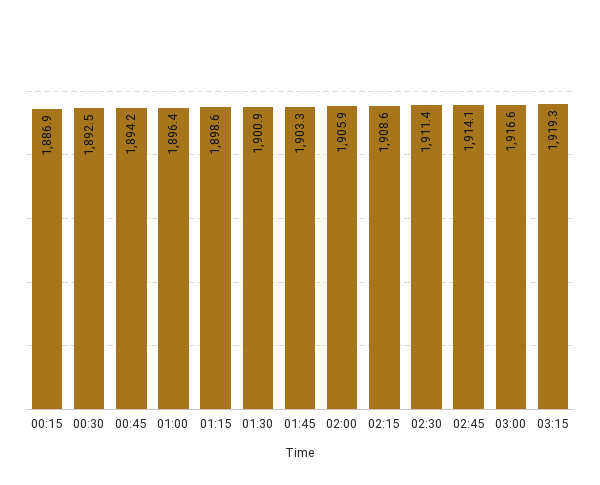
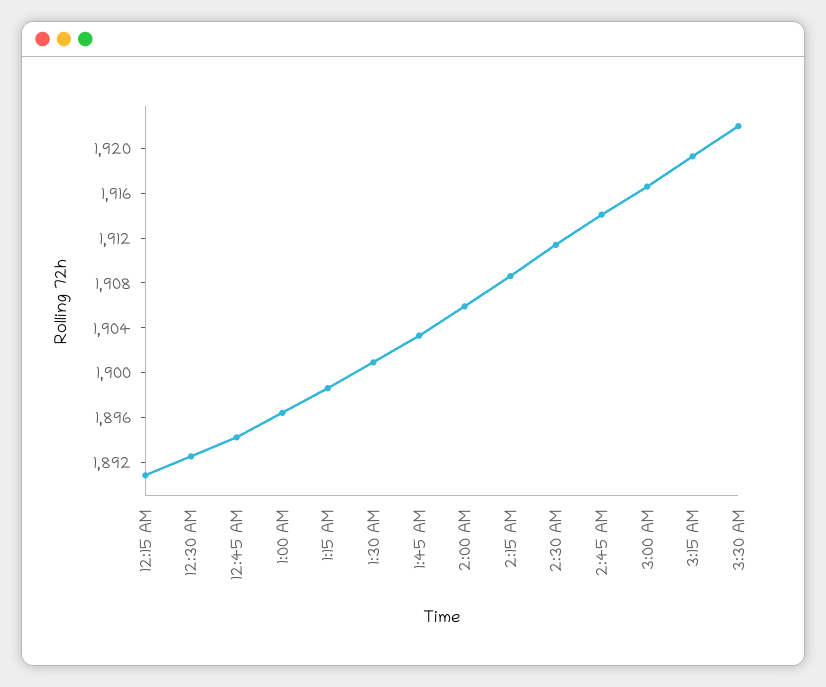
00:15: 1886.9 -> 1891
3:30 AM: none -> 1922

